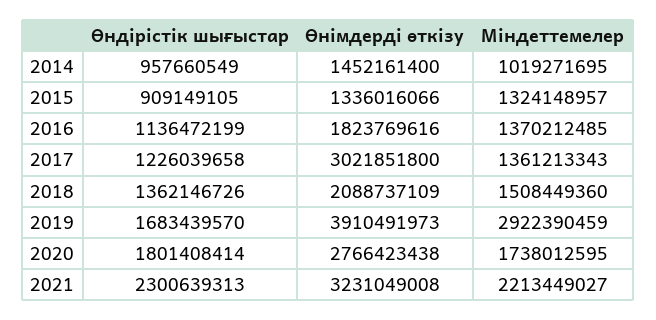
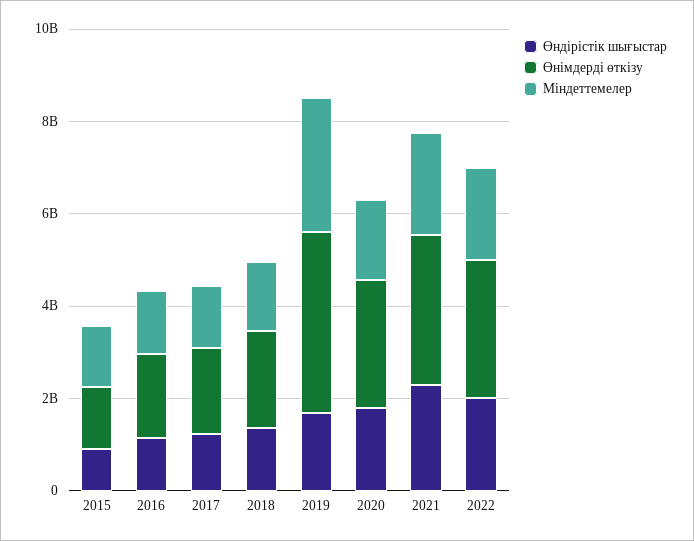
Өндірістік шығыстар, 2014: 957660549 -> none
Өнімдерді өткізу, 2014: 1452161400 -> none
Міндеттемелер, 2014: 1019271695 -> none
Өнімдерді өткізу, 2017: 3021851800 -> 2000000000
Өндірістік шығыстар, 2022: none -> 2000000000
Өнімдерді өткізу, 2022: none -> 3000000000
Міндеттемелер, 2022: none -> 2000000000

